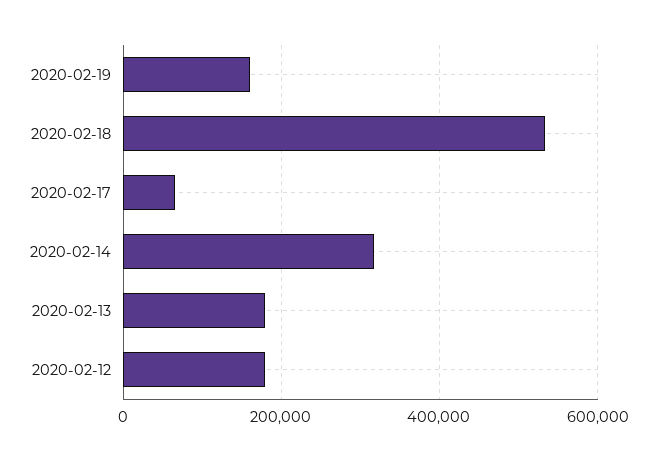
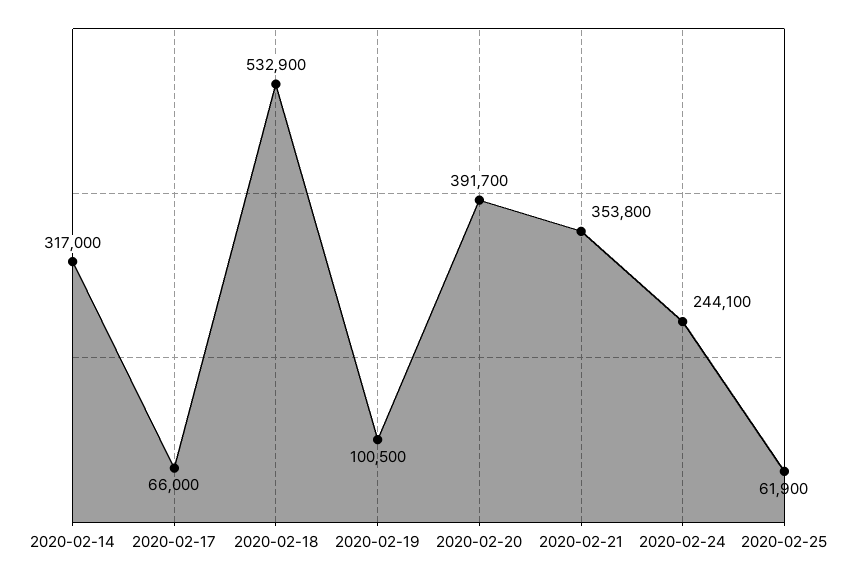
2020-02-19: 160000 -> 100500
2020-02-13: 180000 -> none
2020-02-12: 180000 -> none
2020-02-20: none -> 391700
2020-02-21: none -> 353800
2020-02-24: none -> 244100
2020-02-25: none -> 61900

